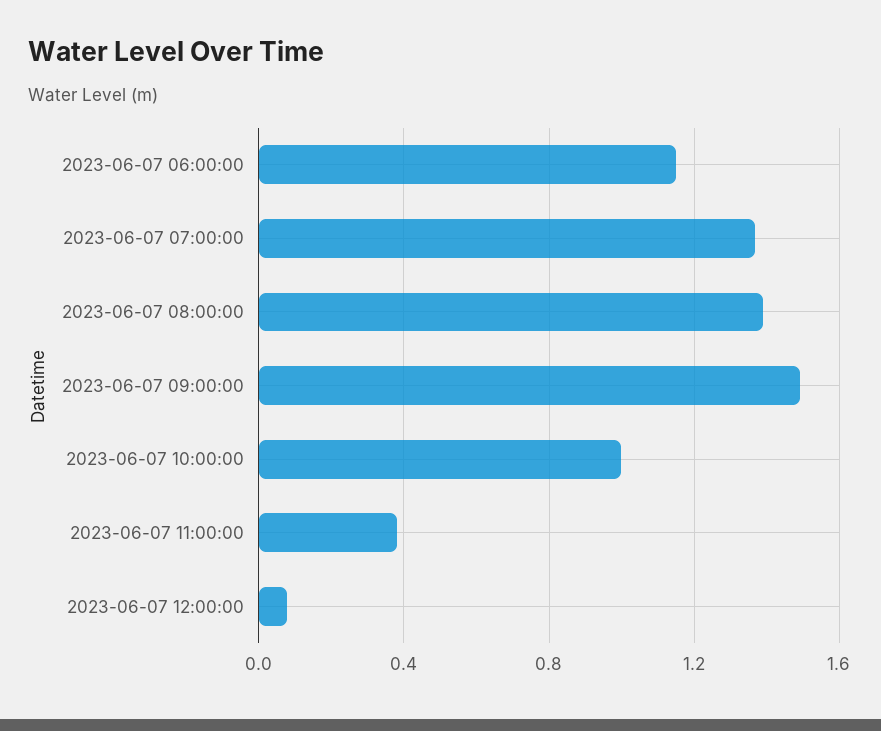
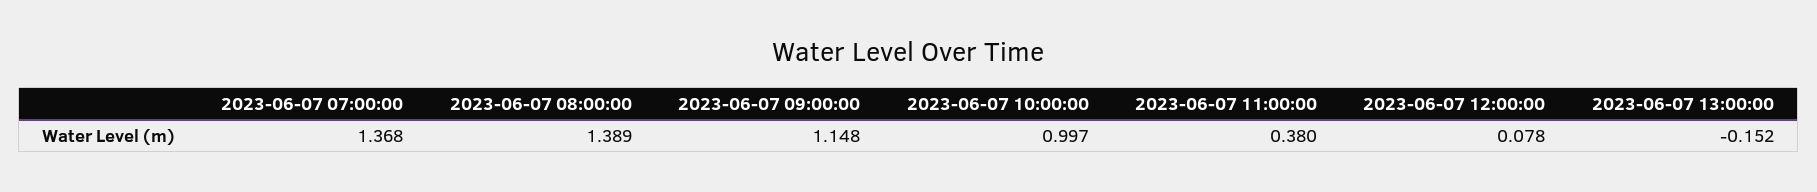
2023-06-07 06:00:00: 1.15 -> none
2023-06-07 09:00:00: 1.5 -> 1.148
2023-06-07 13:00:00: none -> -0.152

